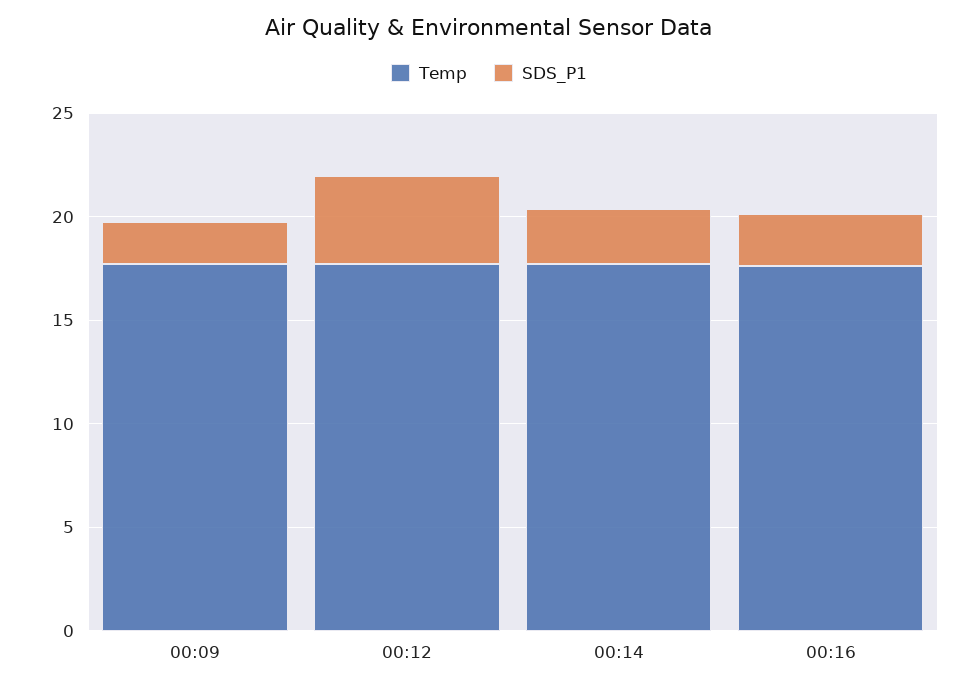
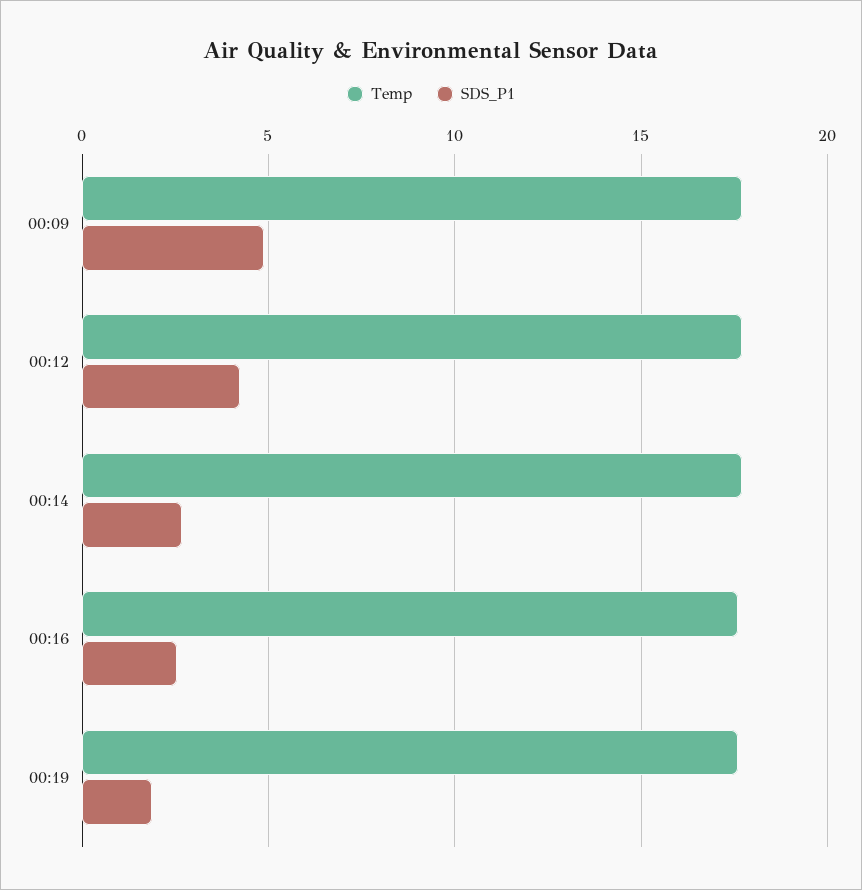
SDS_P1, 00:09: 2 -> 5
Temp, 00:19: none -> 17.5
SDS_P1, 00:19: none -> 2

